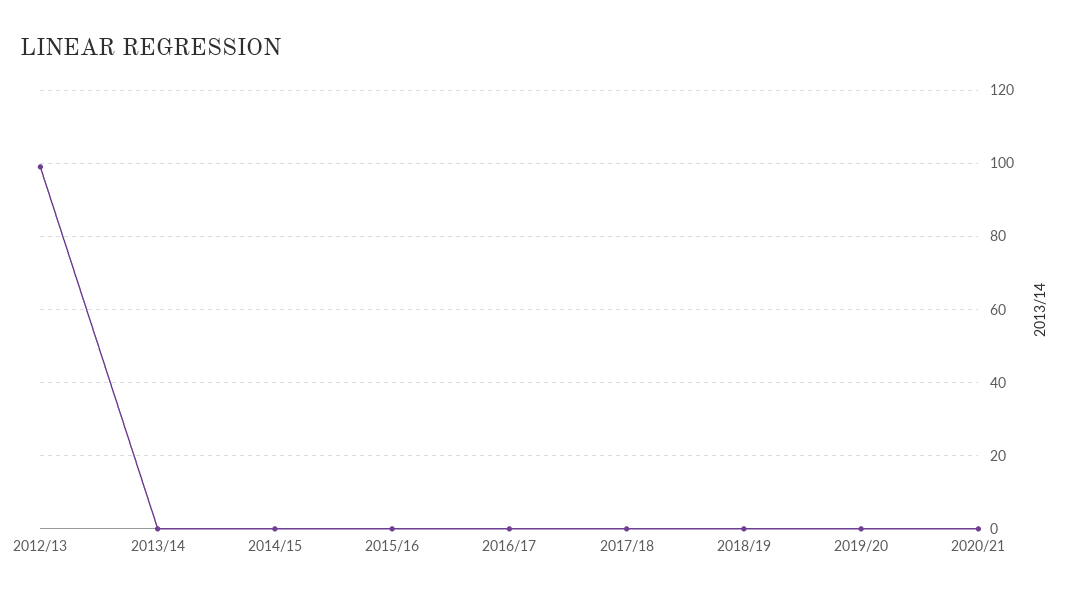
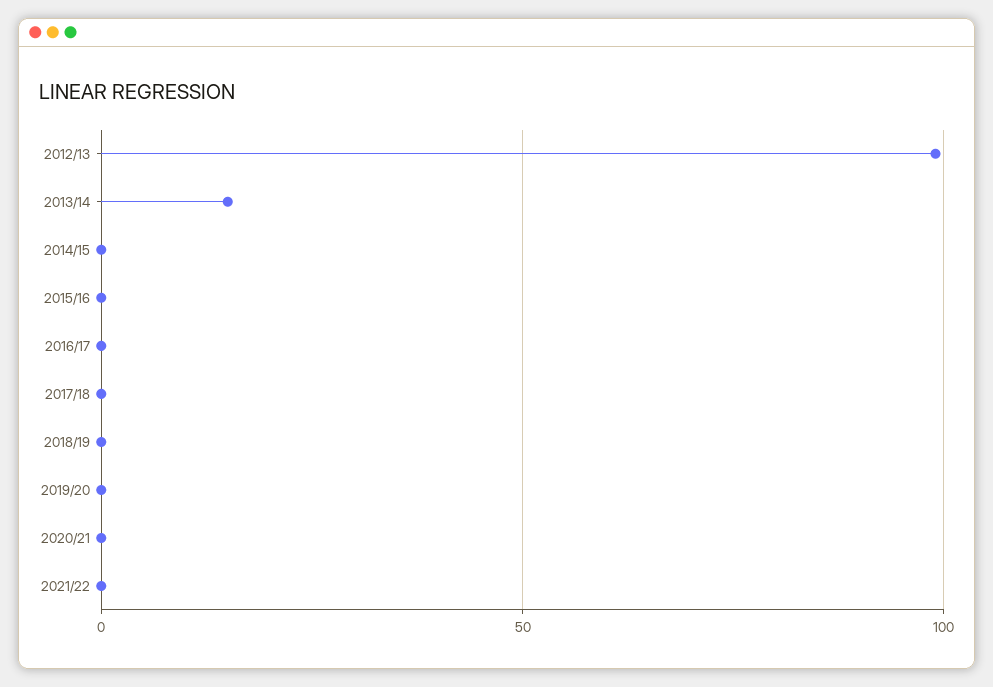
2013/14: 0 -> 15
2021/22: none -> 0

